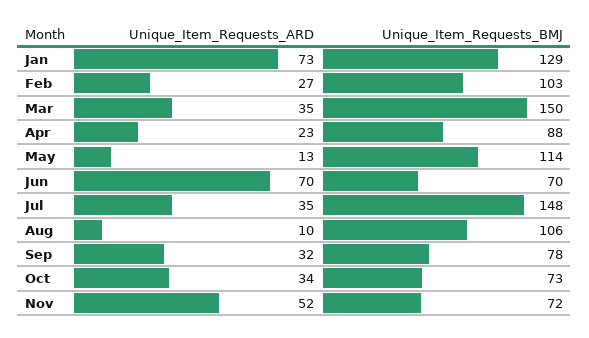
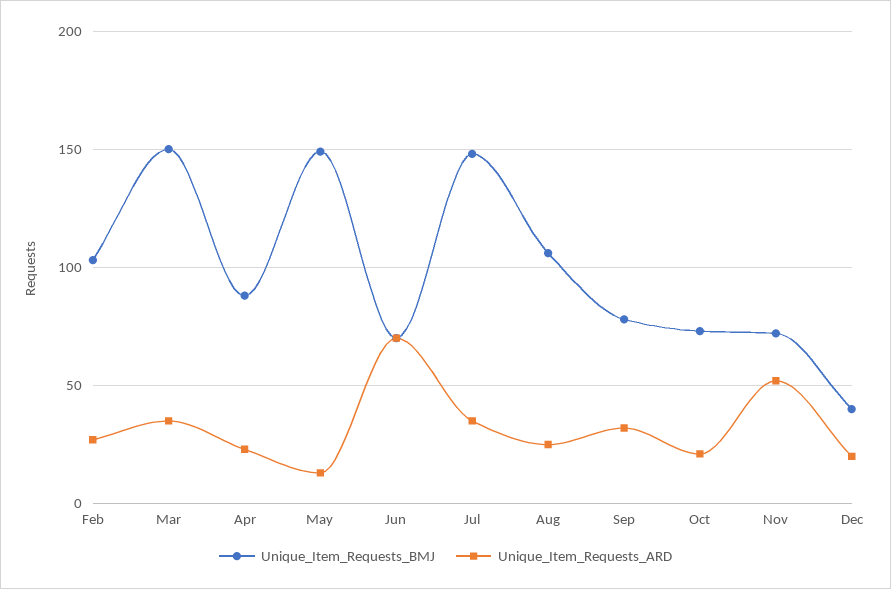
Unique_Item_Requests_ARD, Jan: 73 -> none
Unique_Item_Requests_BMJ, Jan: 129 -> none
Unique_Item_Requests_BMJ, May: 114 -> 150
Unique_Item_Requests_ARD, Aug: 10 -> 25
Unique_Item_Requests_ARD, Oct: 34 -> 20
Unique_Item_Requests_BMJ, Dec: none -> 40
Unique_Item_Requests_ARD, Dec: none -> 20

